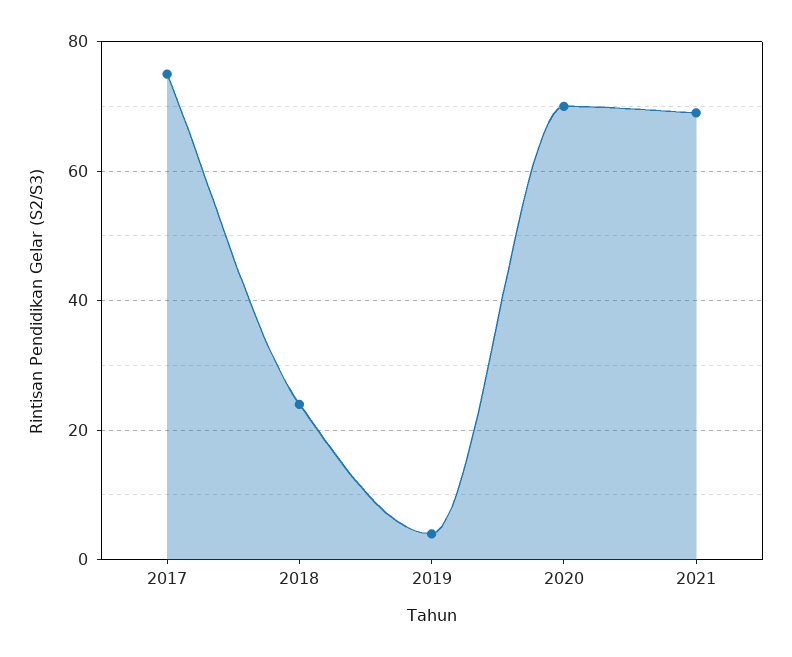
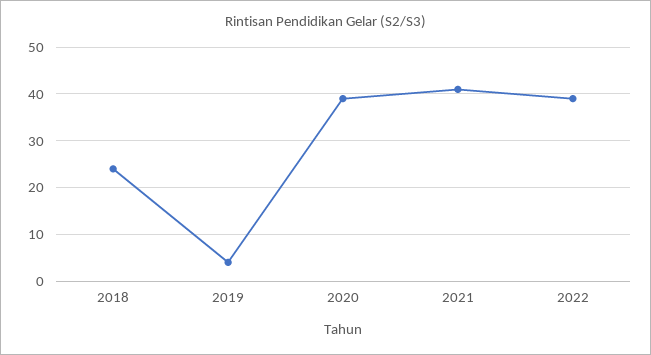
2017: 75 -> none
2020: 70 -> 40
2021: 70 -> 40
2022: none -> 40

